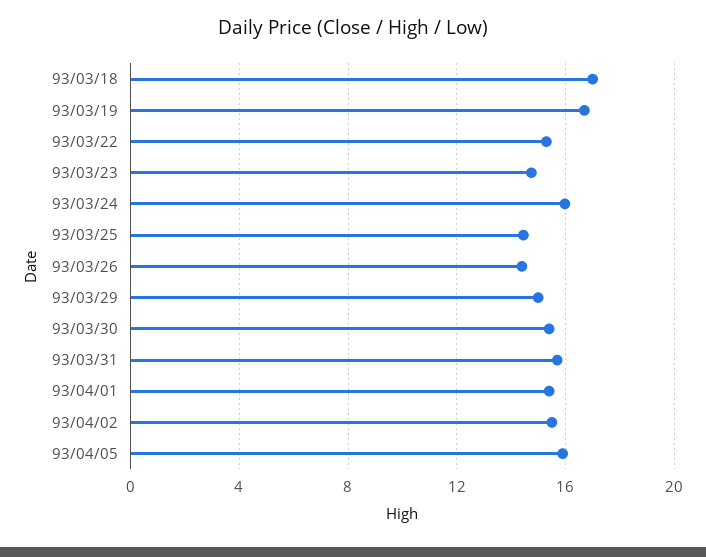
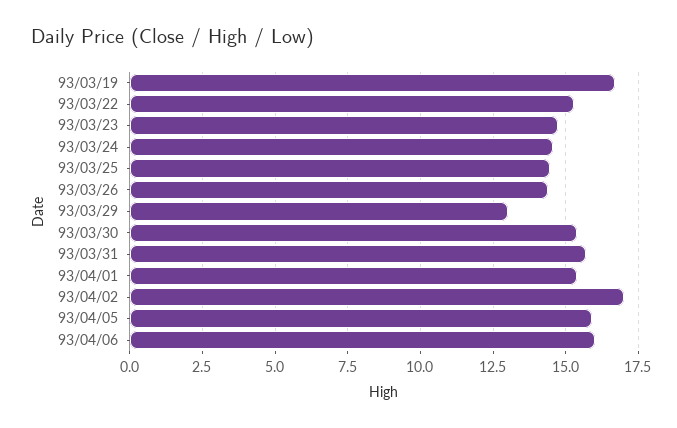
93/03/18: 17 -> none
93/03/24: 16 -> 14.5
93/03/29: 15 -> 13
93/04/02: 15.5 -> 17
93/04/06: none -> 16

